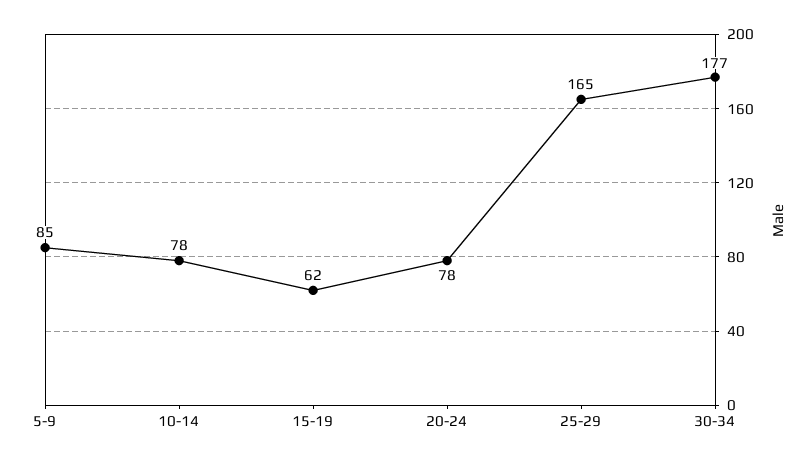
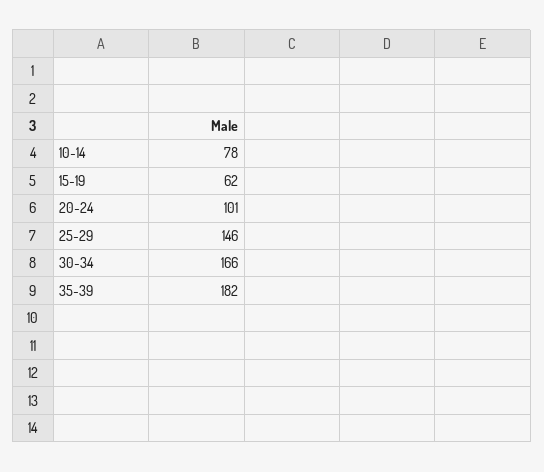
5-9: 85 -> none
20-24: 78 -> 101
25-29: 165 -> 146
30-34: 177 -> 166
35-39: none -> 182

